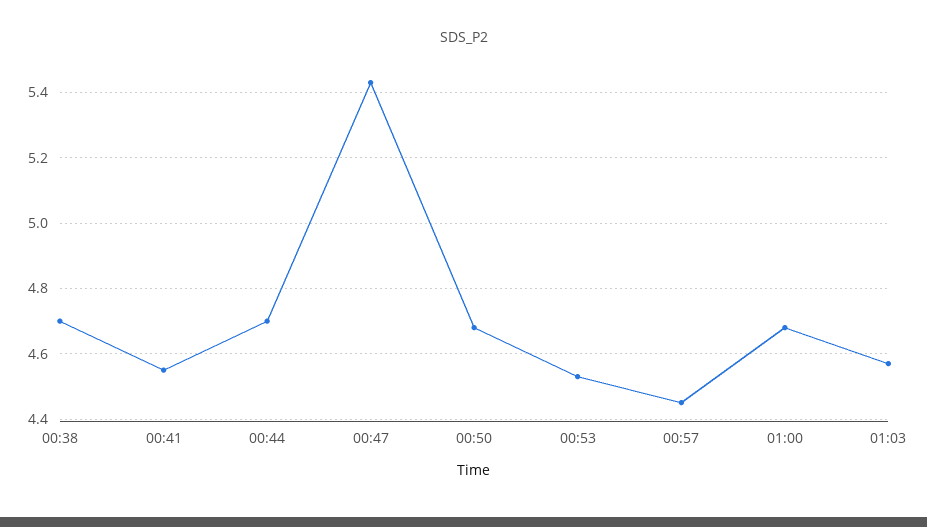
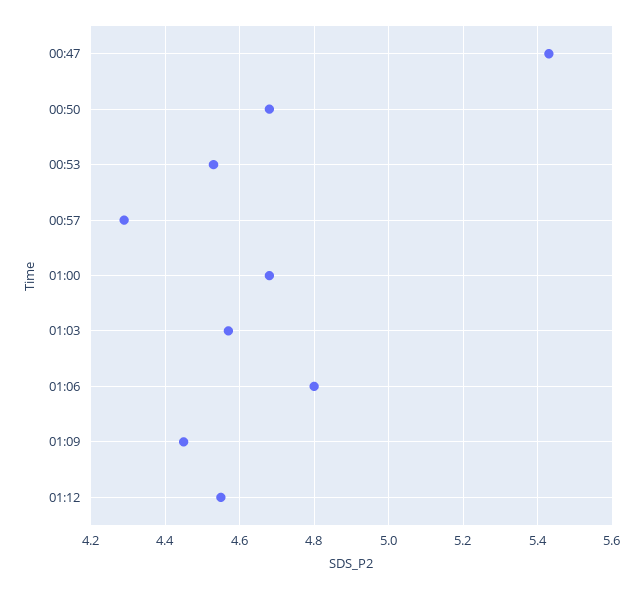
00:38: 4.7 -> none
00:41: 4.55 -> none
00:44: 4.7 -> none
00:57: 4.45 -> 4.3
01:06: none -> 4.8
01:09: none -> 4.45
01:12: none -> 4.55

